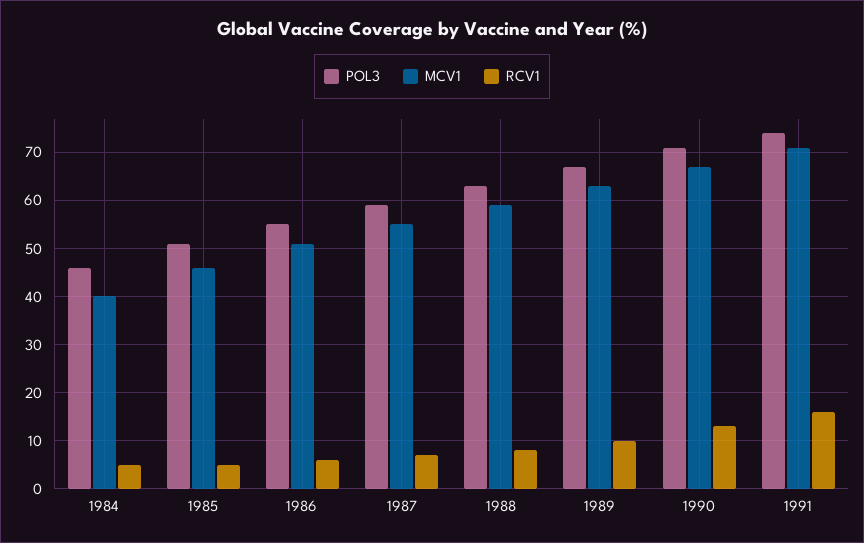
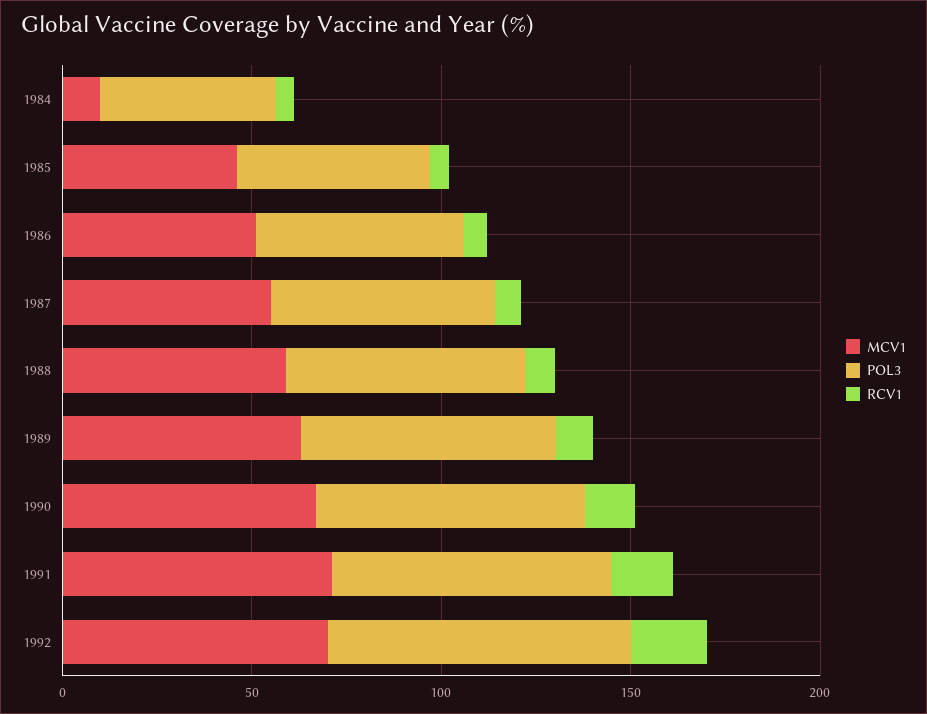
MCV1, 1984: 40 -> 10
MCV1, 1992: none -> 70
POL3, 1992: none -> 80
RCV1, 1992: none -> 20

